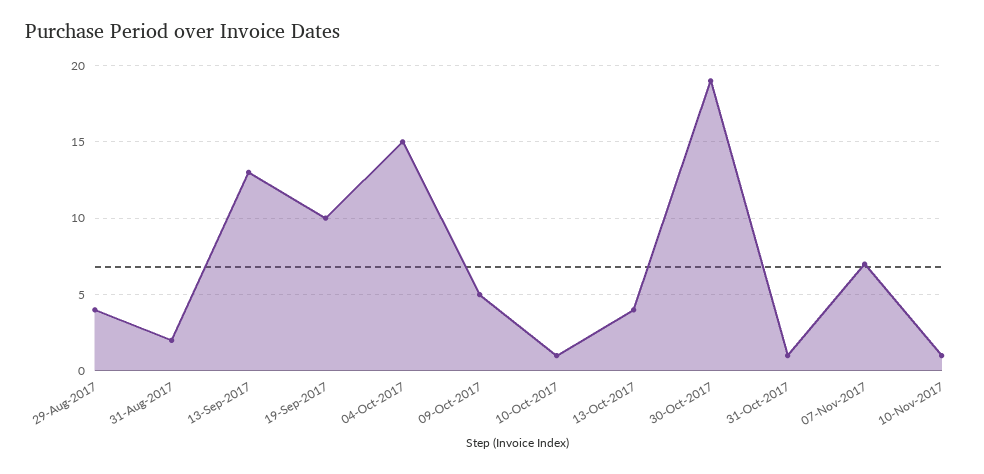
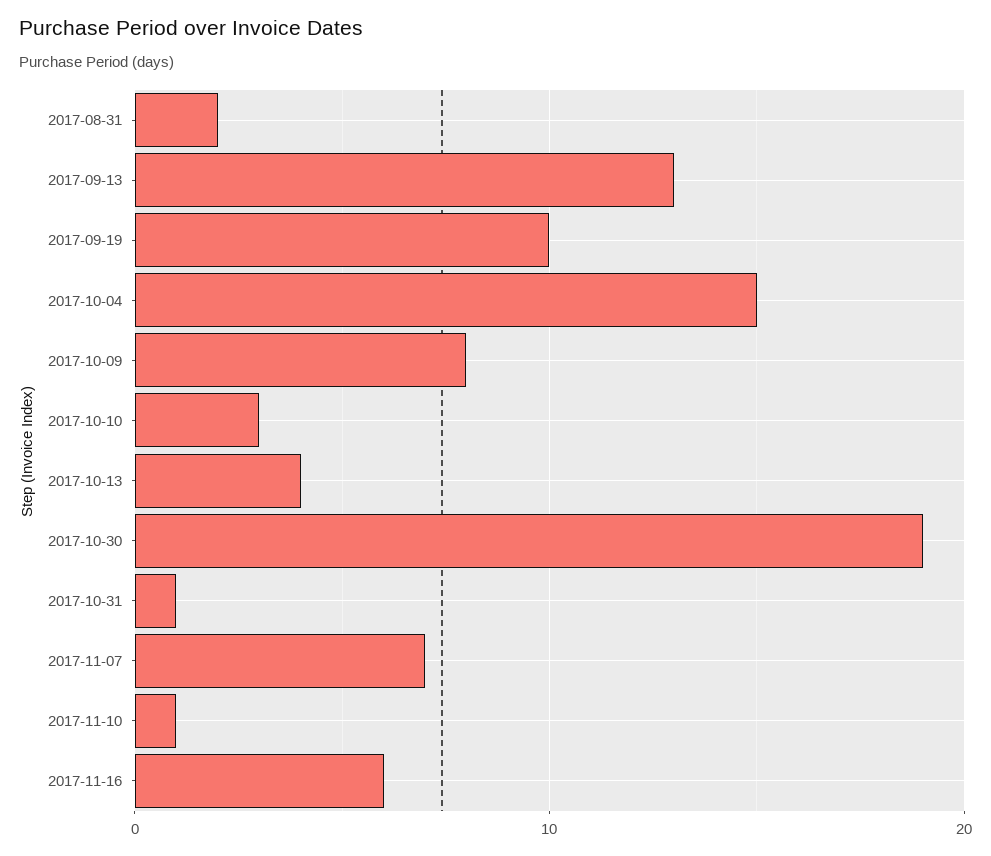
29-Aug-2017: 4 -> none
09-Oct-2017: 5 -> 8
10-Oct-2017: 1 -> 3
2017-11-16: none -> 6

